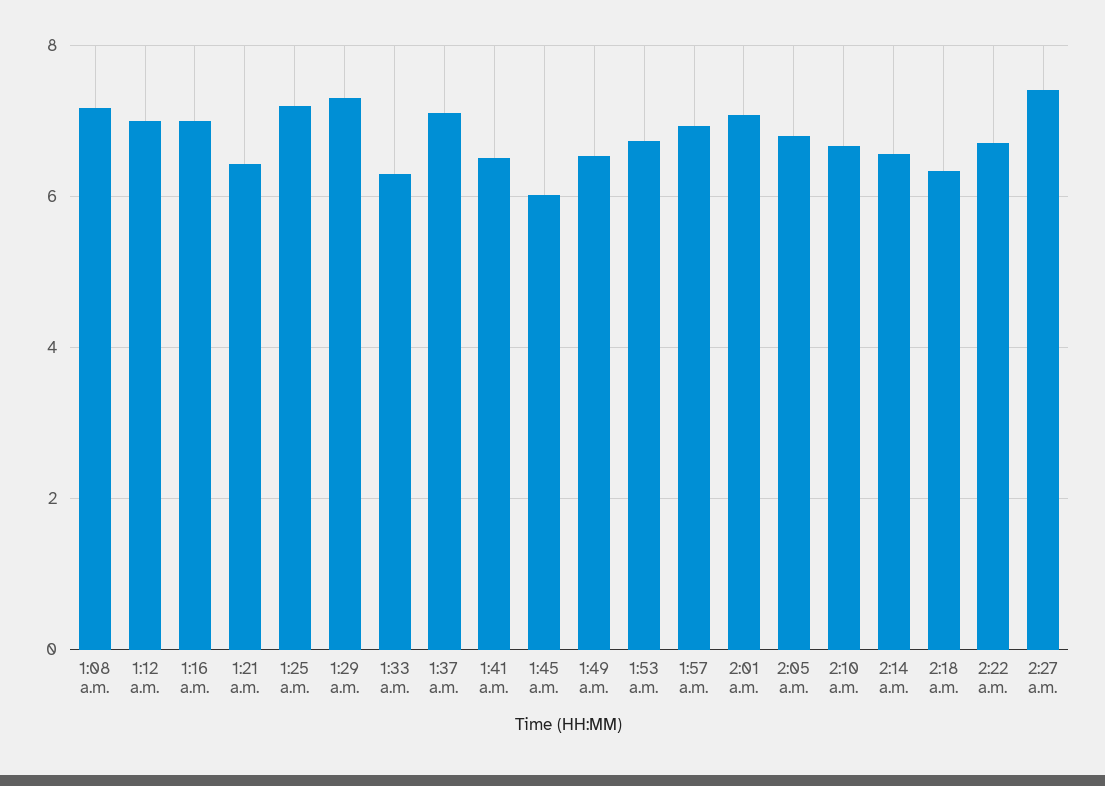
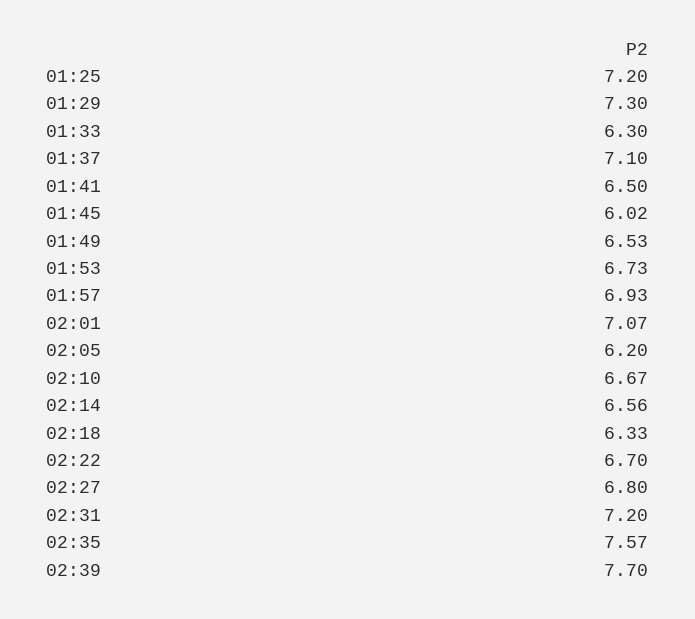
1:08 a.m.: 7.2 -> none
1:12 a.m.: 7 -> none
1:16 a.m.: 7 -> none
1:21 a.m.: 6.4 -> none
2:05 a.m.: 6.8 -> 6.2
2:27 a.m.: 7.4 -> 6.8
02:31: none -> 7.2
02:35: none -> 7.57
02:39: none -> 7.7

